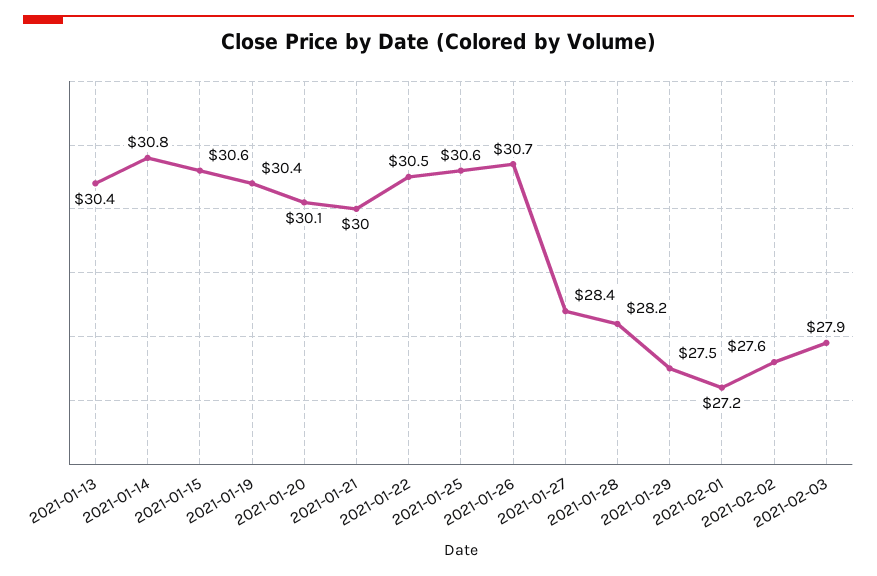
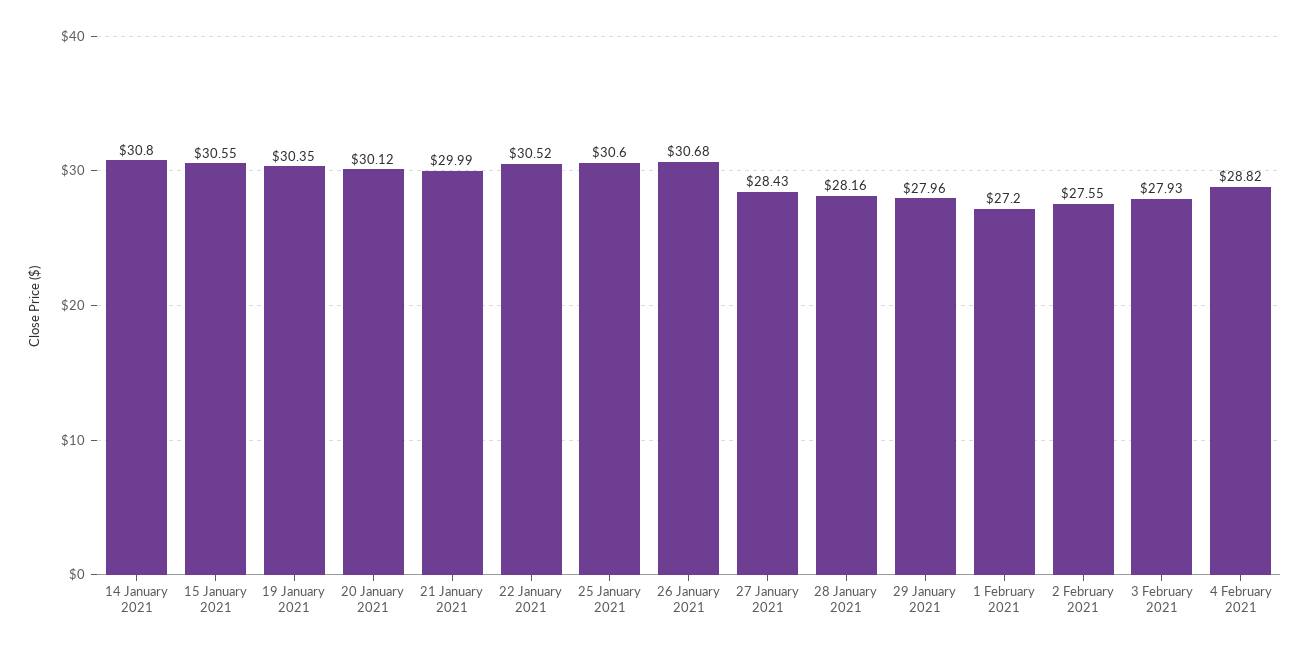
2021-01-13: 30.4 -> none
2021-01-29: 27.5 -> 27.96
4 February 2021: none -> 28.82

